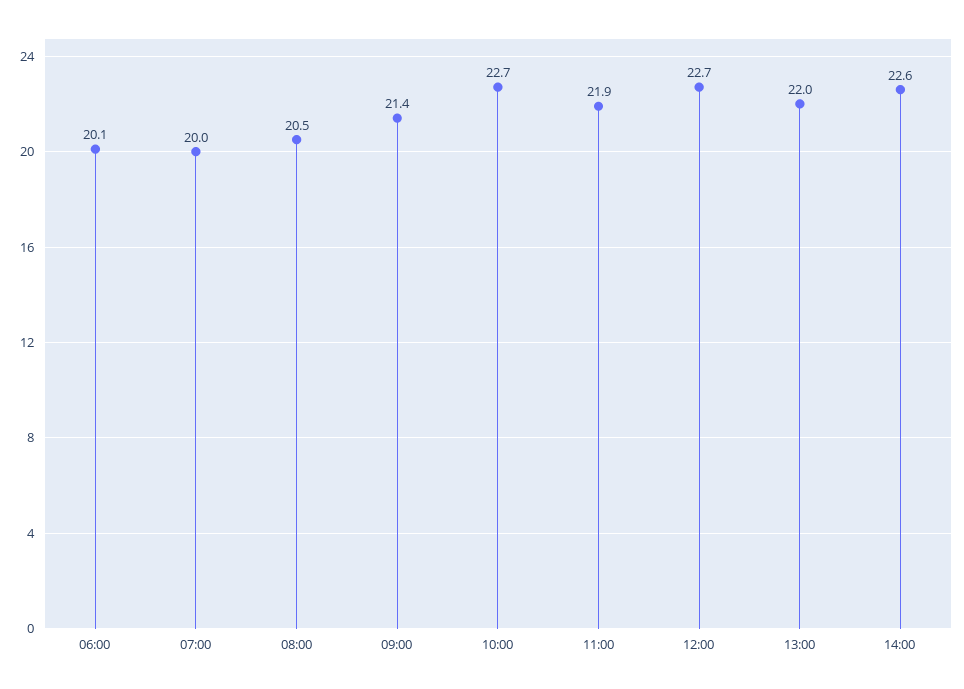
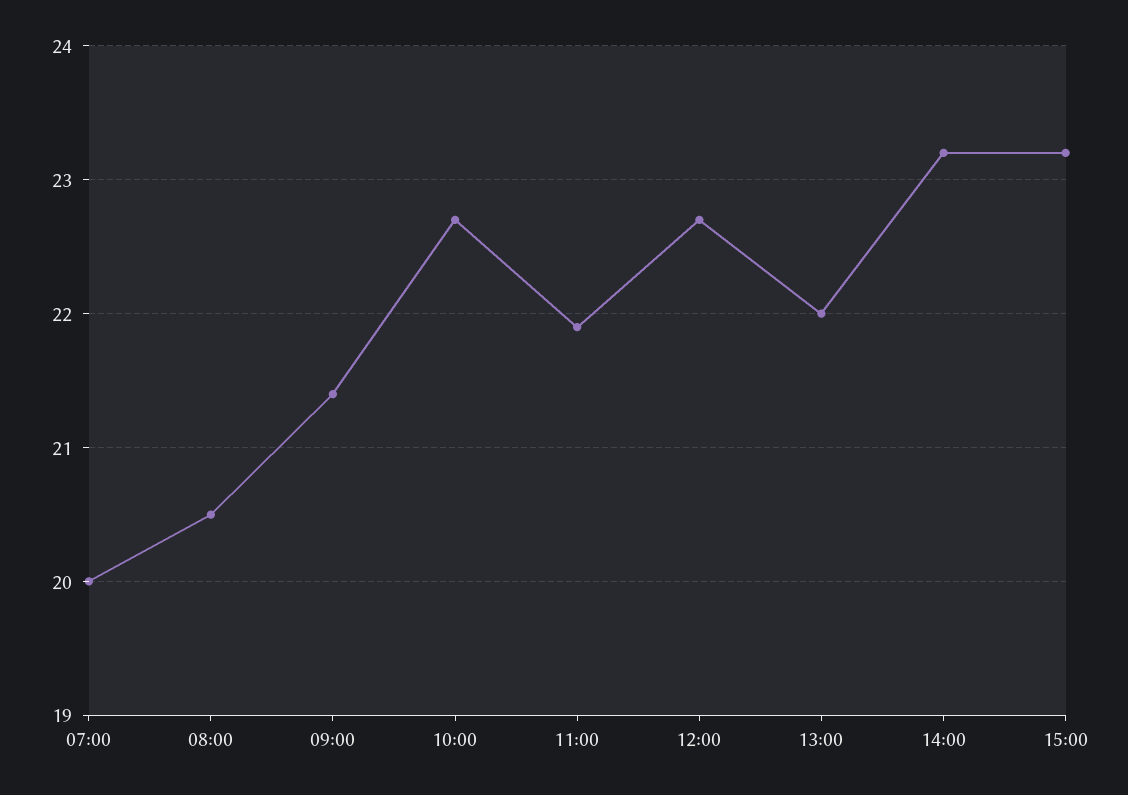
06:00: 20.1 -> none
14:00: 22.6 -> 23.2
15:00: none -> 23.2

